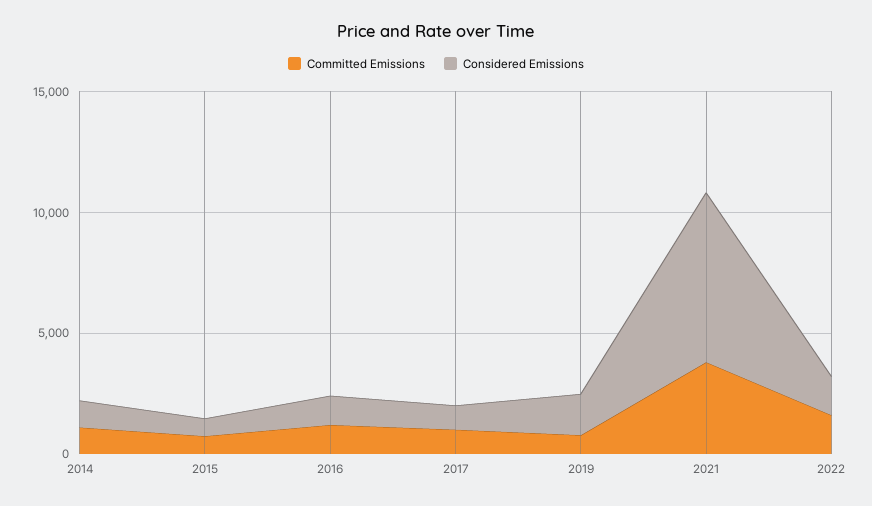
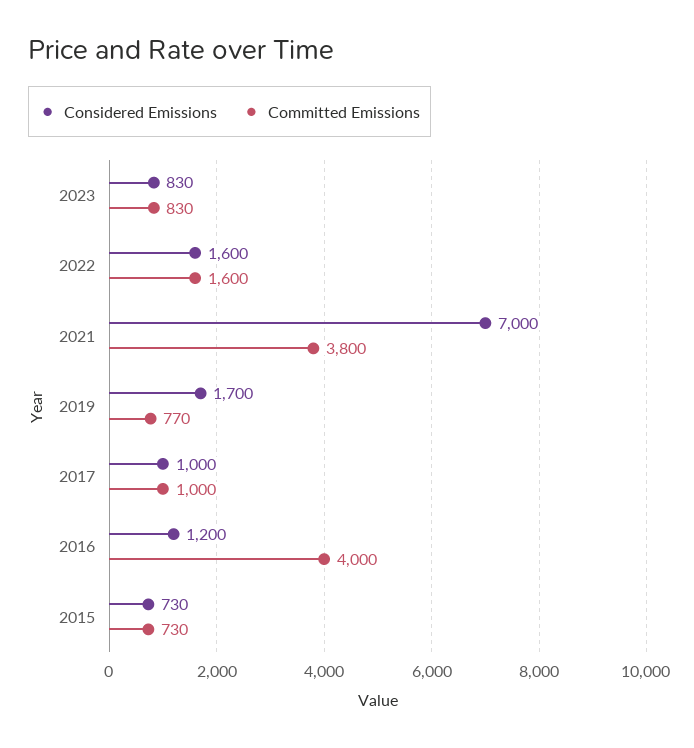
Committed Emissions, 2014: 1000 -> none
Considered Emissions, 2014: 1000 -> none
Committed Emissions, 2016: 1000 -> 4000
Considered Emissions, 2023: none -> 830
Committed Emissions, 2023: none -> 830

